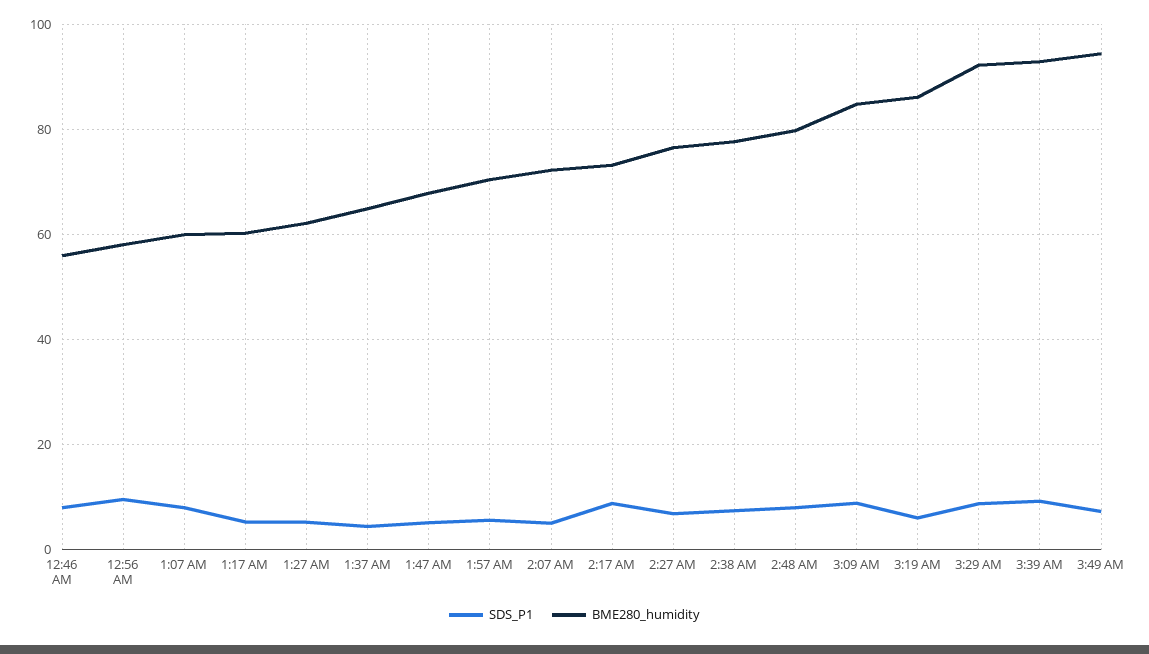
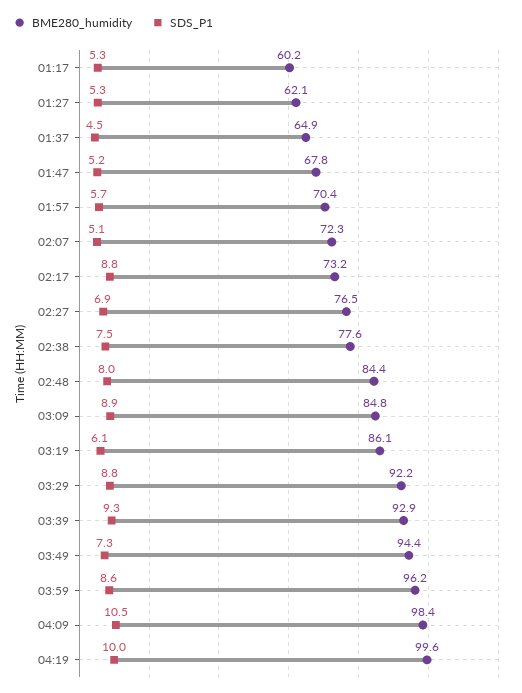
SDS_P1, 12:46 AM: 8 -> none
BME280_humidity, 12:46 AM: 56 -> none
SDS_P1, 12:56 AM: 10 -> none
BME280_humidity, 12:56 AM: 58 -> none
SDS_P1, 1:07 AM: 8 -> none
BME280_humidity, 1:07 AM: 60 -> none
BME280_humidity, 2:48 AM: 80 -> 84.4
BME280_humidity, 03:59: none -> 96.2
SDS_P1, 03:59: none -> 8.6
BME280_humidity, 04:09: none -> 98.4
SDS_P1, 04:09: none -> 10.5
BME280_humidity, 04:19: none -> 99.6
SDS_P1, 04:19: none -> 10

